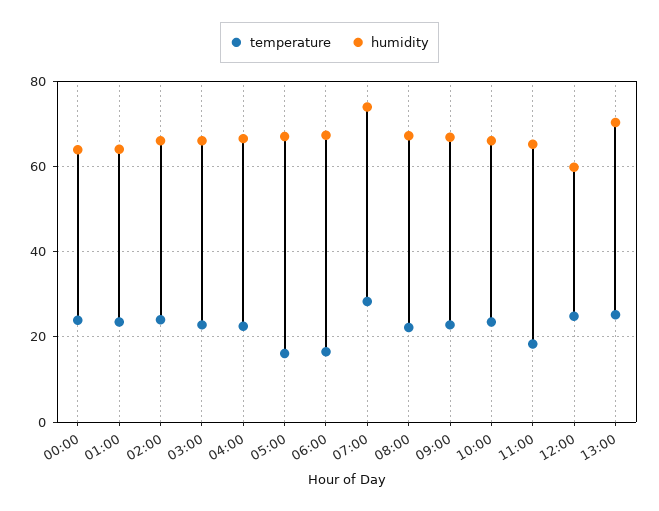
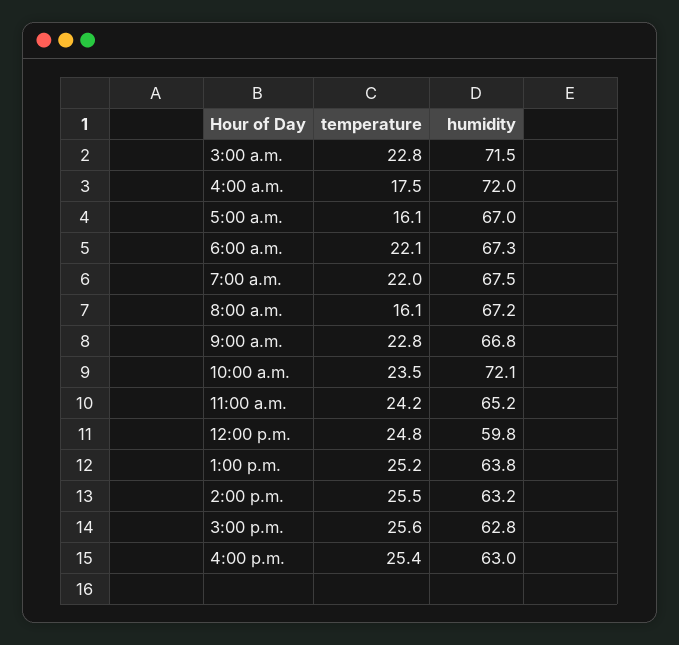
temperature, 00:00: 24 -> none
humidity, 00:00: 64 -> none
temperature, 01:00: 24 -> none
humidity, 01:00: 64 -> none
temperature, 02:00: 24 -> none
humidity, 02:00: 66 -> none
humidity, 03:00: 66 -> 71.5
temperature, 04:00: 22 -> 17.5
humidity, 04:00: 66 -> 72
temperature, 06:00: 16 -> 22.1
temperature, 07:00: 28 -> 22
humidity, 07:00: 74 -> 67.5
temperature, 08:00: 22 -> 16.1
humidity, 10:00: 66 -> 72.1
temperature, 11:00: 18 -> 24.2
humidity, 13:00: 70 -> 63.8
temperature, 2:00 p.m.: none -> 25.5
humidity, 2:00 p.m.: none -> 63.2
temperature, 3:00 p.m.: none -> 25.6
humidity, 3:00 p.m.: none -> 62.8
temperature, 4:00 p.m.: none -> 25.4
humidity, 4:00 p.m.: none -> 63

